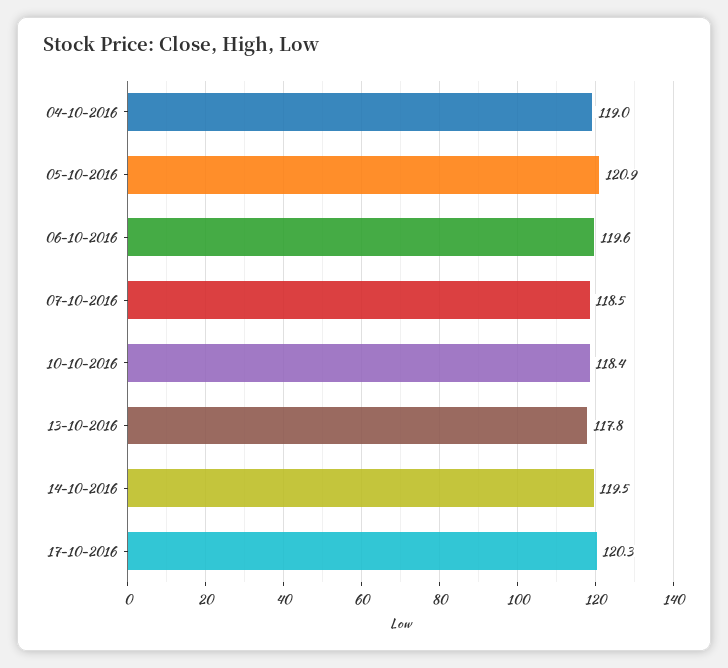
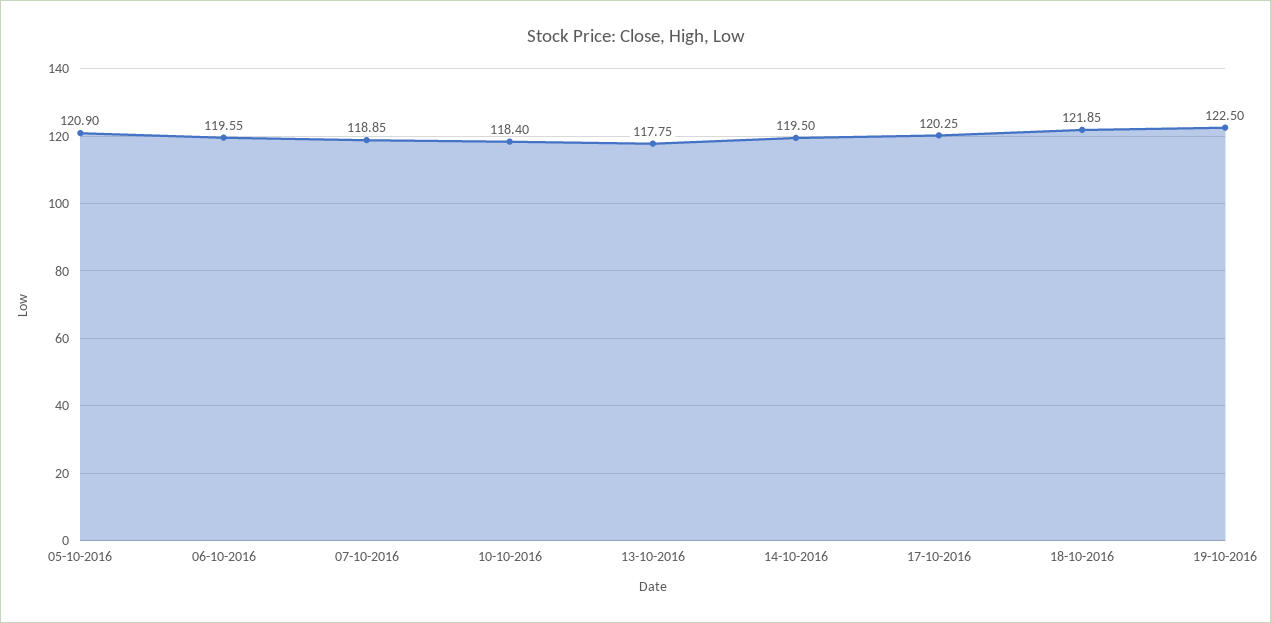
04-10-2016: 119 -> none
07-10-2016: 118.5 -> 118.85
18-10-2016: none -> 121.85
19-10-2016: none -> 122.5

